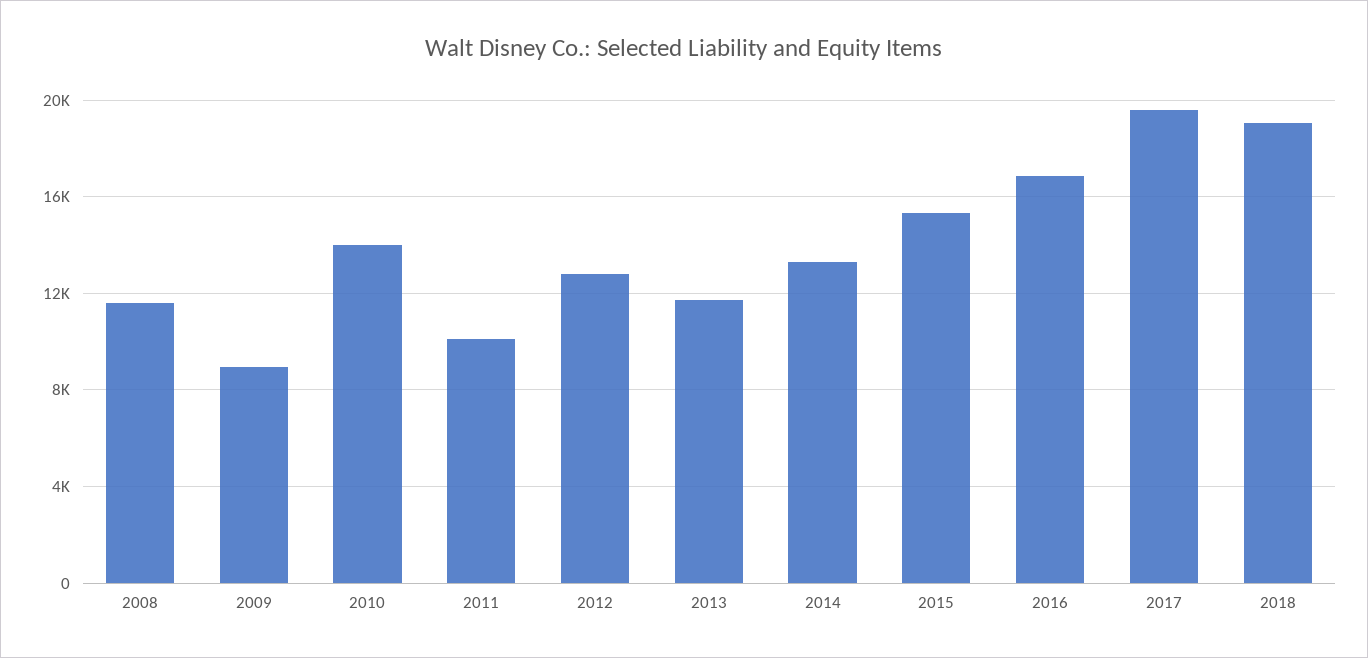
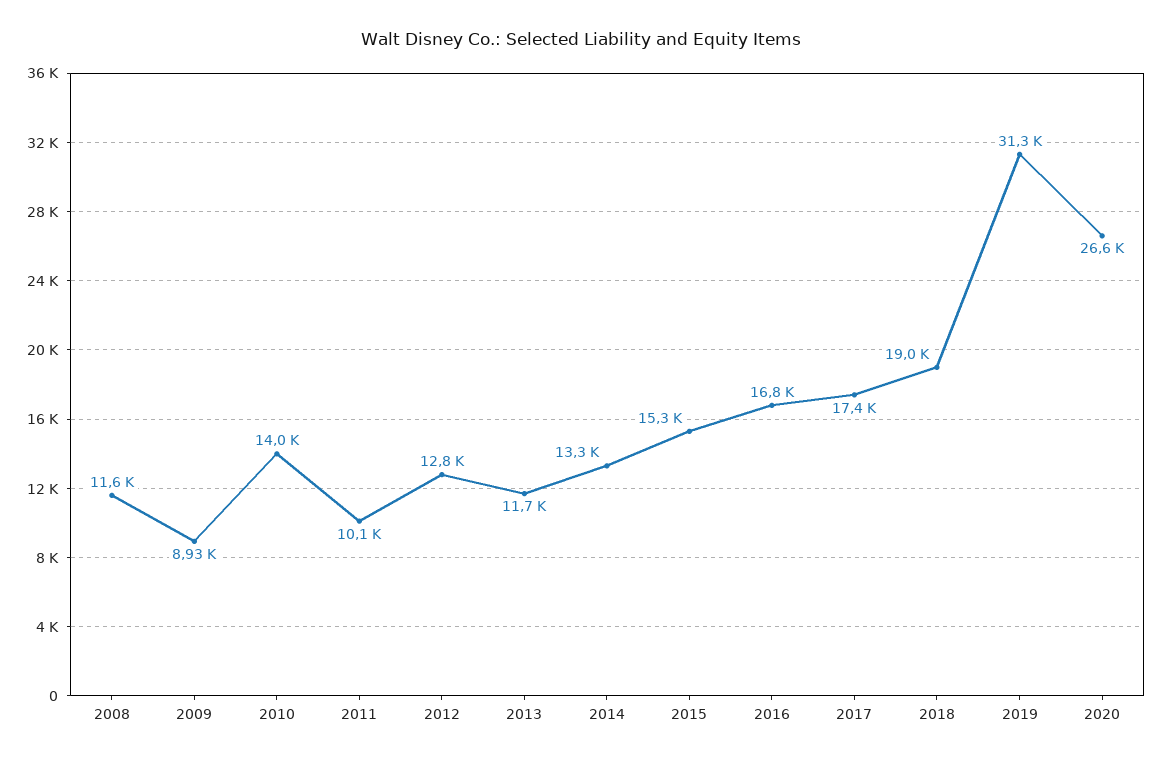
2017: 19500 -> 17400
2019: none -> 31300
2020: none -> 26600

